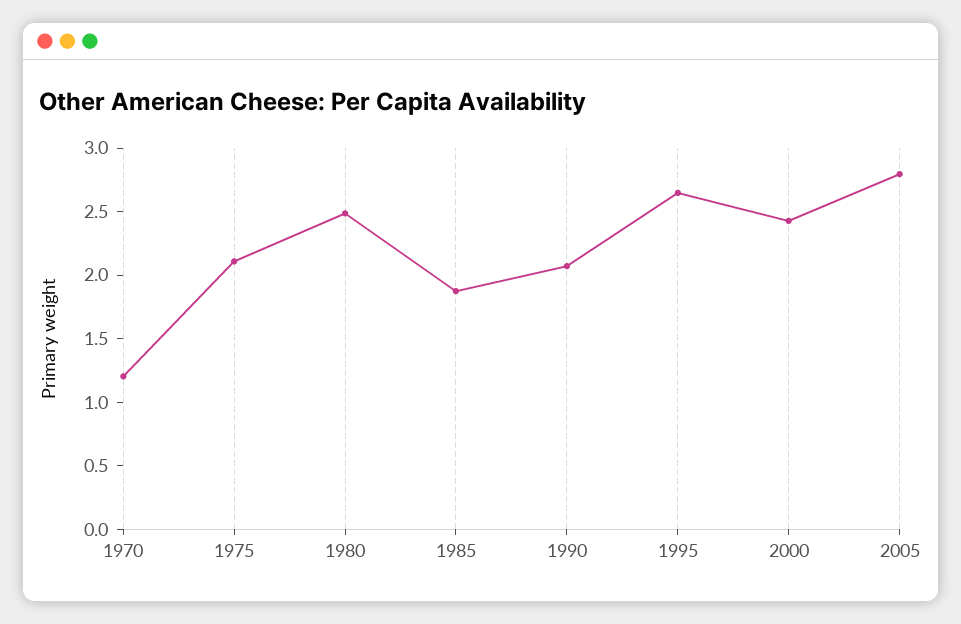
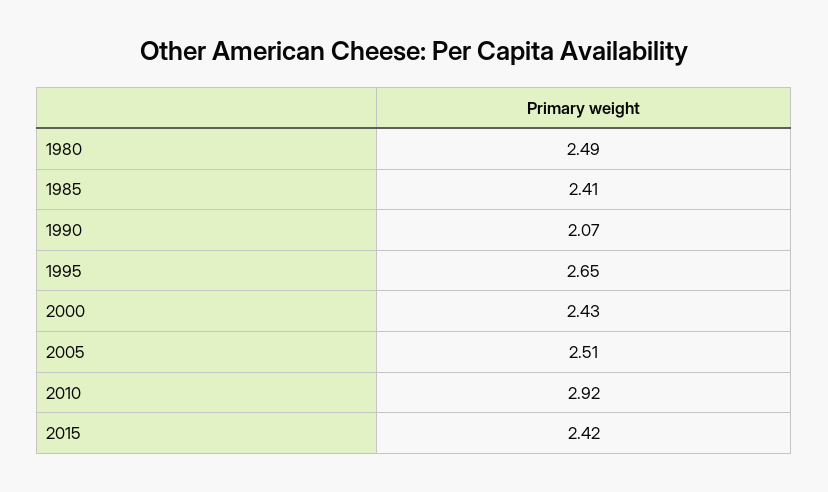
1970: 1.2 -> none
1975: 2.1 -> none
1985: 1.9 -> 2.41
2005: 2.8 -> 2.51
2010: none -> 2.92
2015: none -> 2.42

